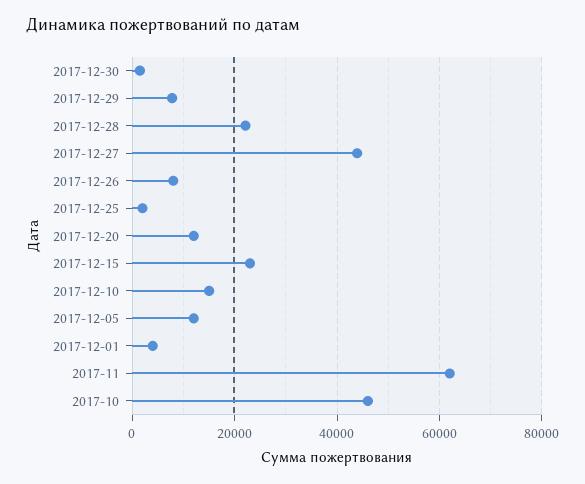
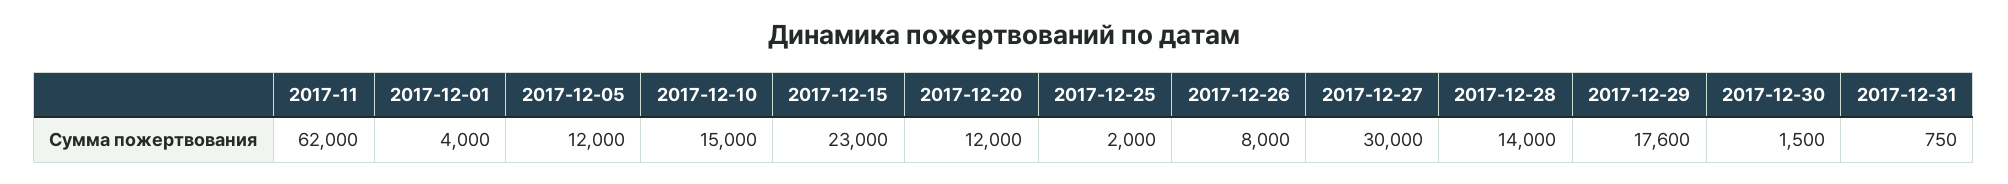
2017-12-29: 8000 -> 17600
2017-12-28: 22000 -> 14000
2017-12-27: 44000 -> 30000
2017-10: 46000 -> none
2017-12-31: none -> 750

